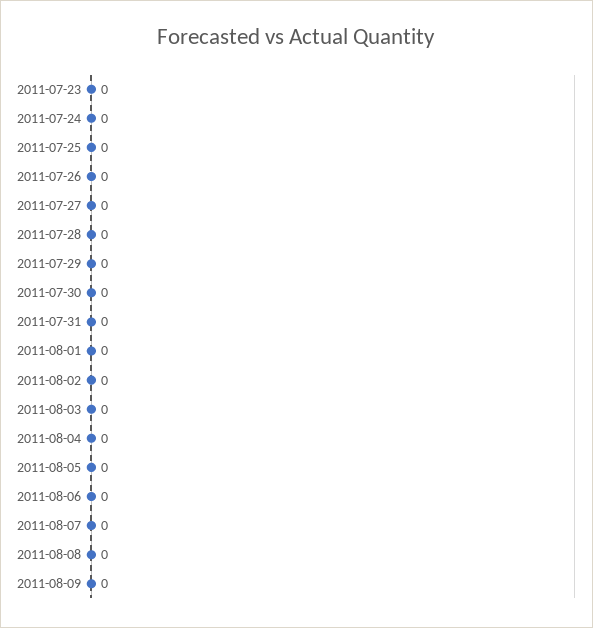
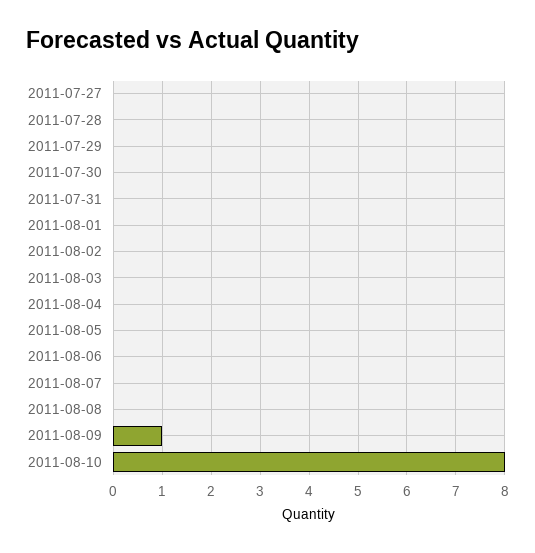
2011-07-23: 0 -> none
2011-07-24: 0 -> none
2011-07-25: 0 -> none
2011-07-26: 0 -> none
2011-08-09: 0 -> 1
2011-08-10: none -> 8

